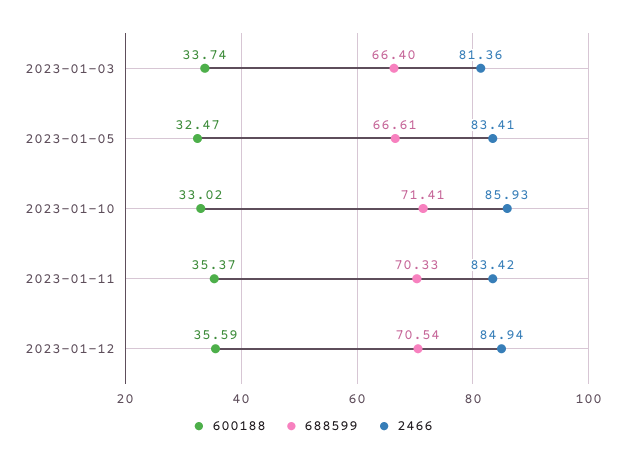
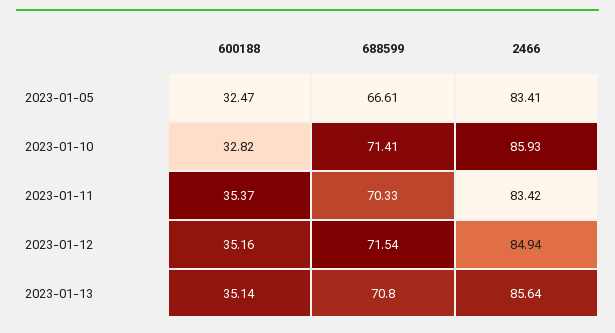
600188, 2023-01-03: 33.74 -> none
688599, 2023-01-03: 66.4 -> none
2466, 2023-01-03: 81.36 -> none
600188, 2023-01-10: 33.02 -> 32.82
600188, 2023-01-12: 35.59 -> 35.16
688599, 2023-01-12: 70.54 -> 71.54
600188, 2023-01-13: none -> 35.14
688599, 2023-01-13: none -> 70.8
2466, 2023-01-13: none -> 85.64

